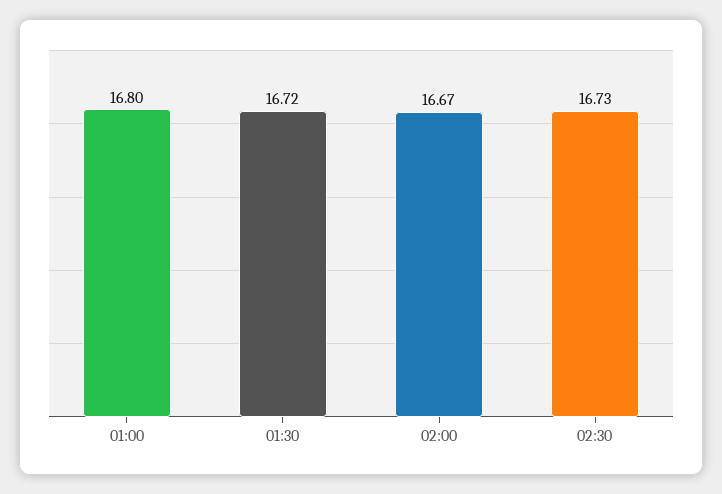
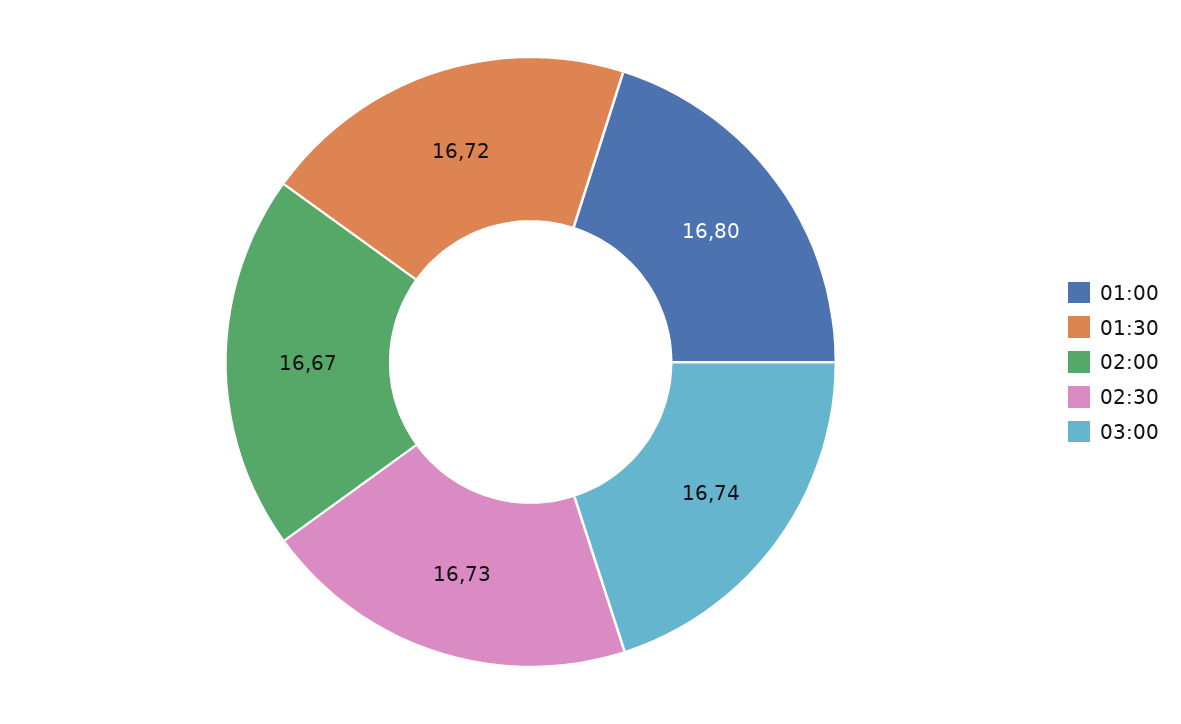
03:00: none -> 16.74

